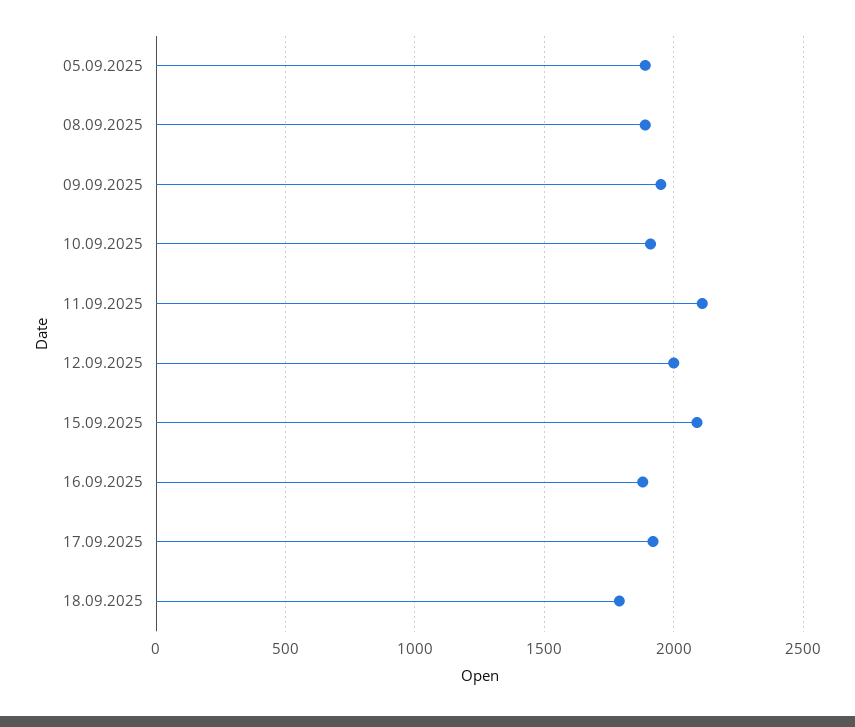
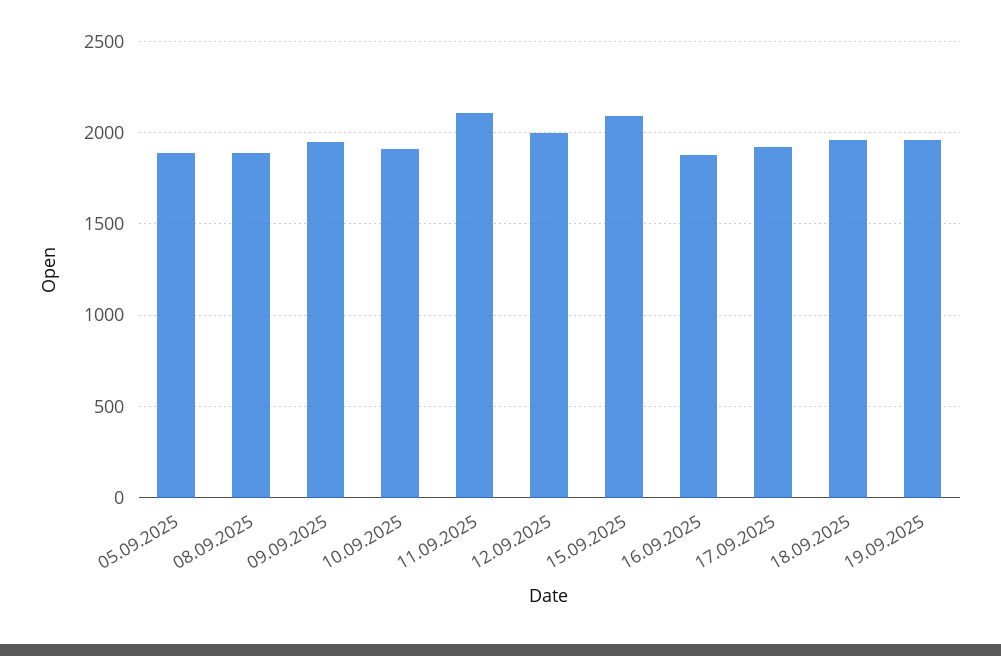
18.09.2025: 1800 -> 1950
19.09.2025: none -> 1950

